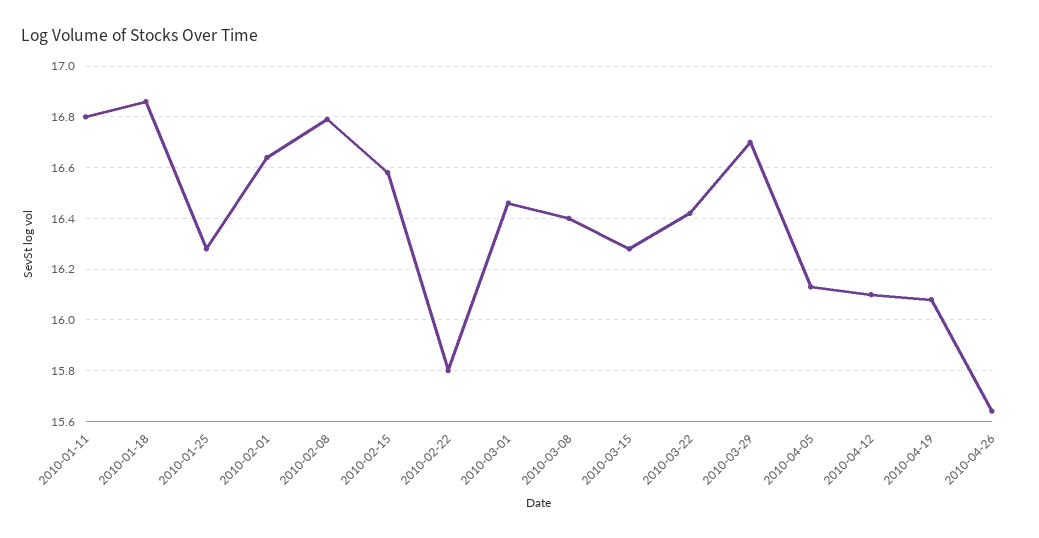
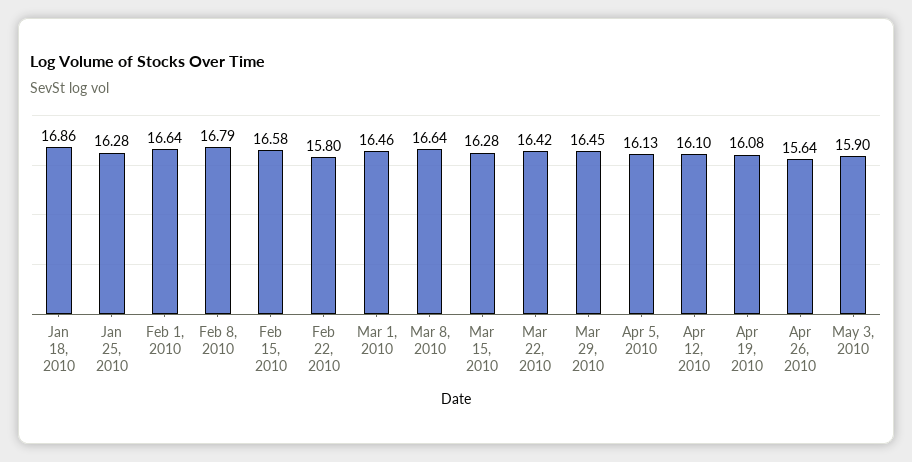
2010-01-11: 16.8 -> none
2010-03-08: 16.4 -> 16.64
2010-03-29: 16.7 -> 16.45
May 3, 2010: none -> 15.9

